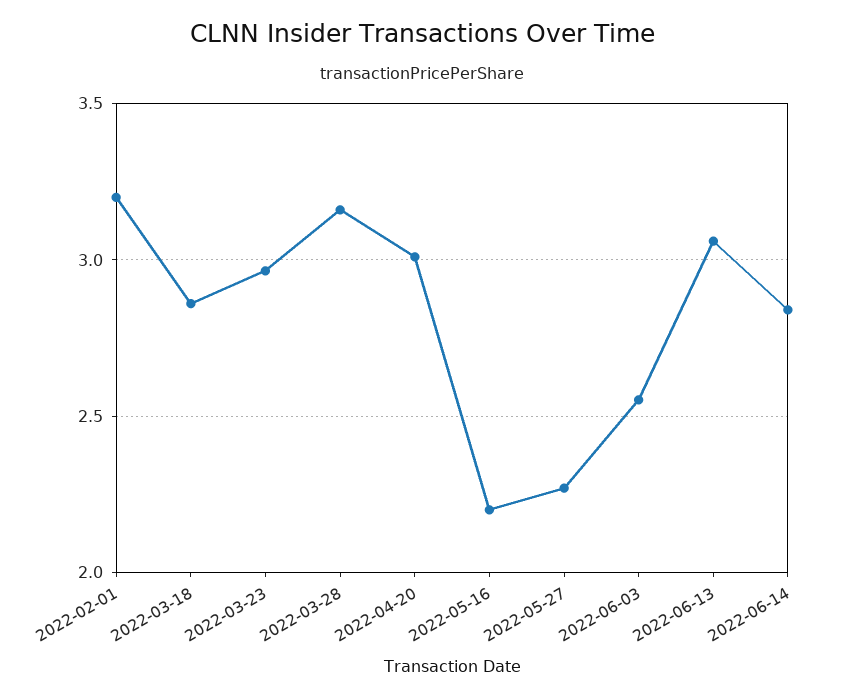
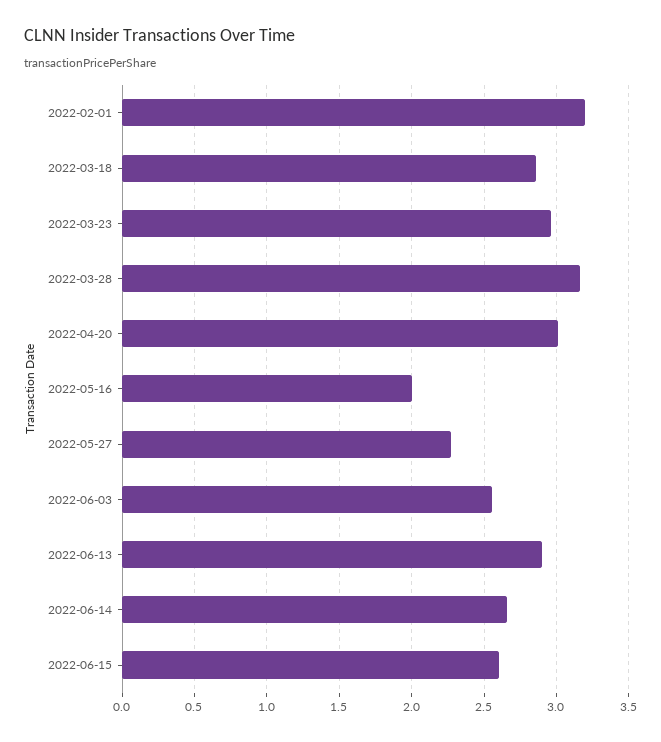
2022-05-16: 2.2 -> 2
2022-06-13: 3.05 -> 2.9
2022-06-14: 2.85 -> 2.65
2022-06-15: none -> 2.6

